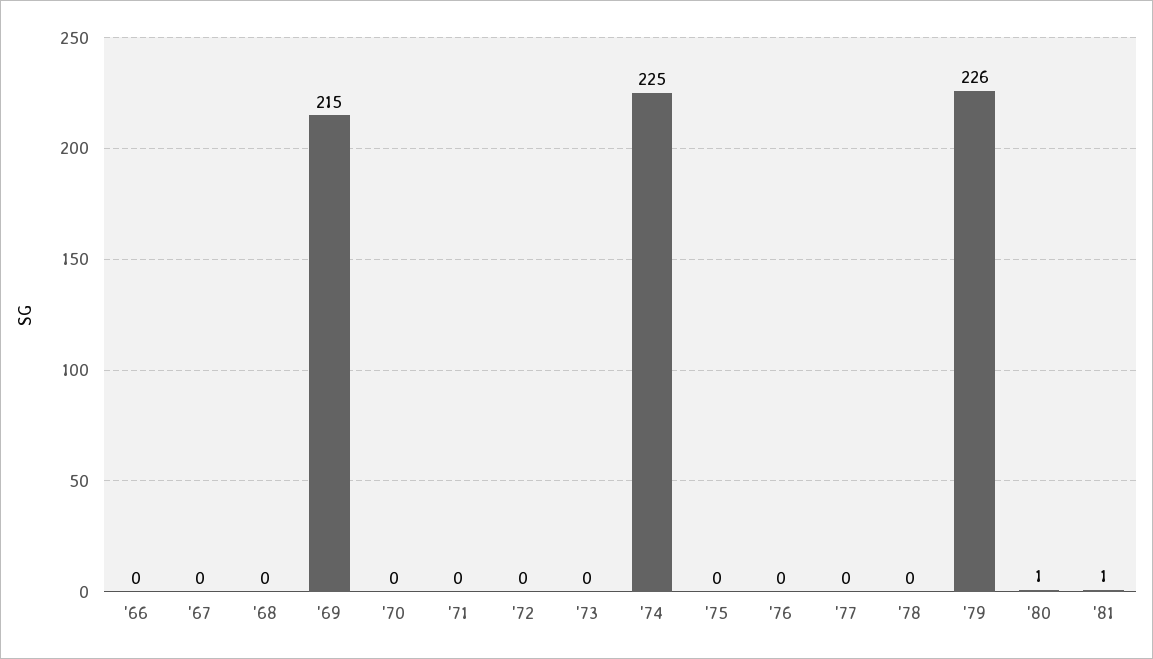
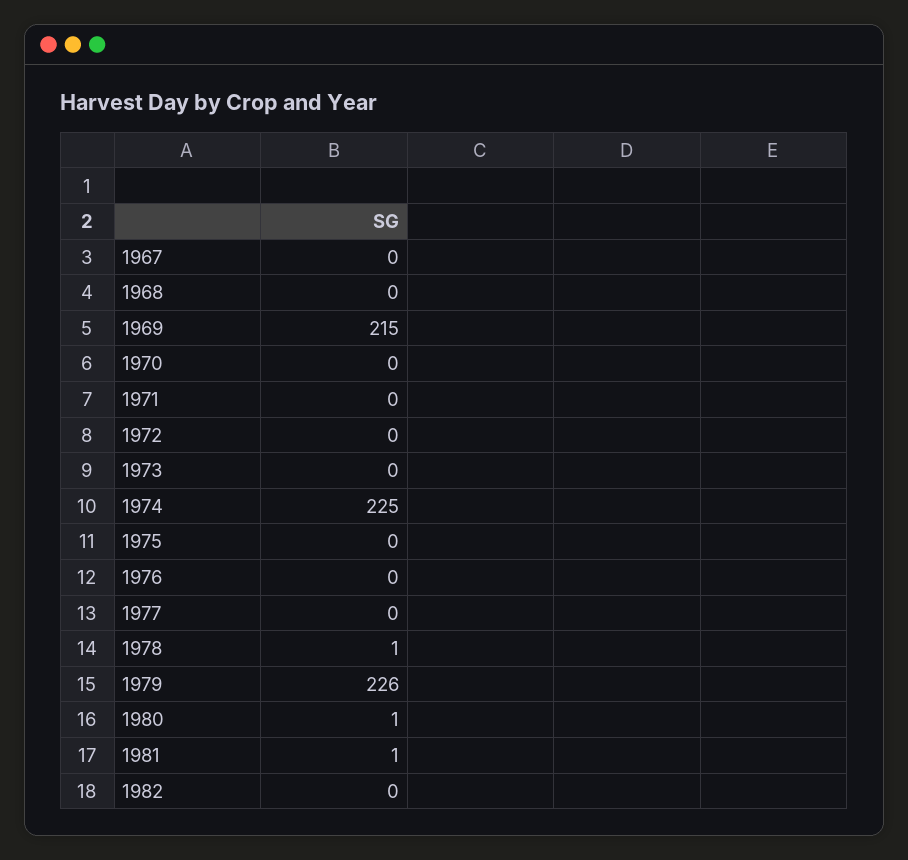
'66: 0 -> none
'78: 0 -> 1
1982: none -> 0

